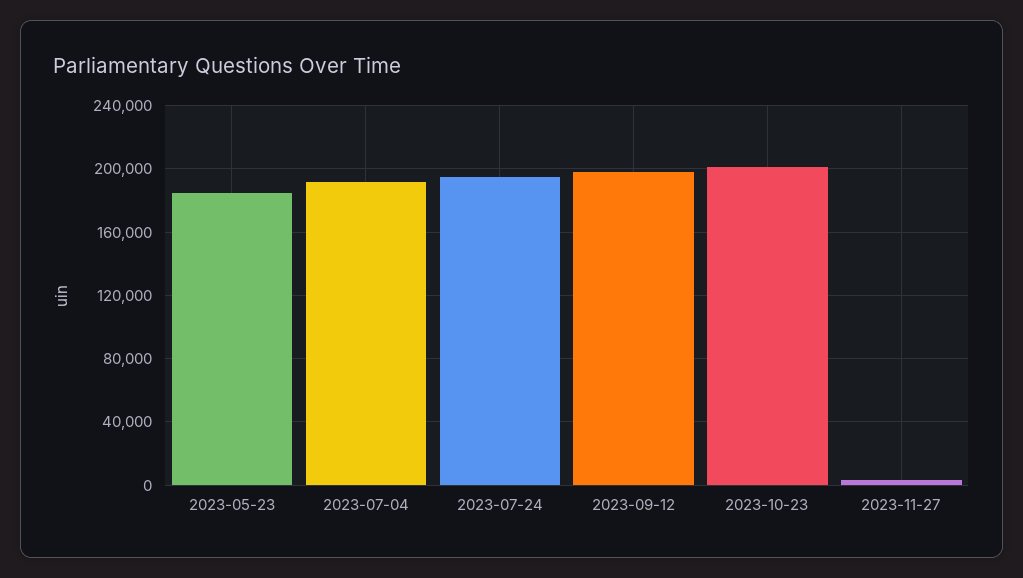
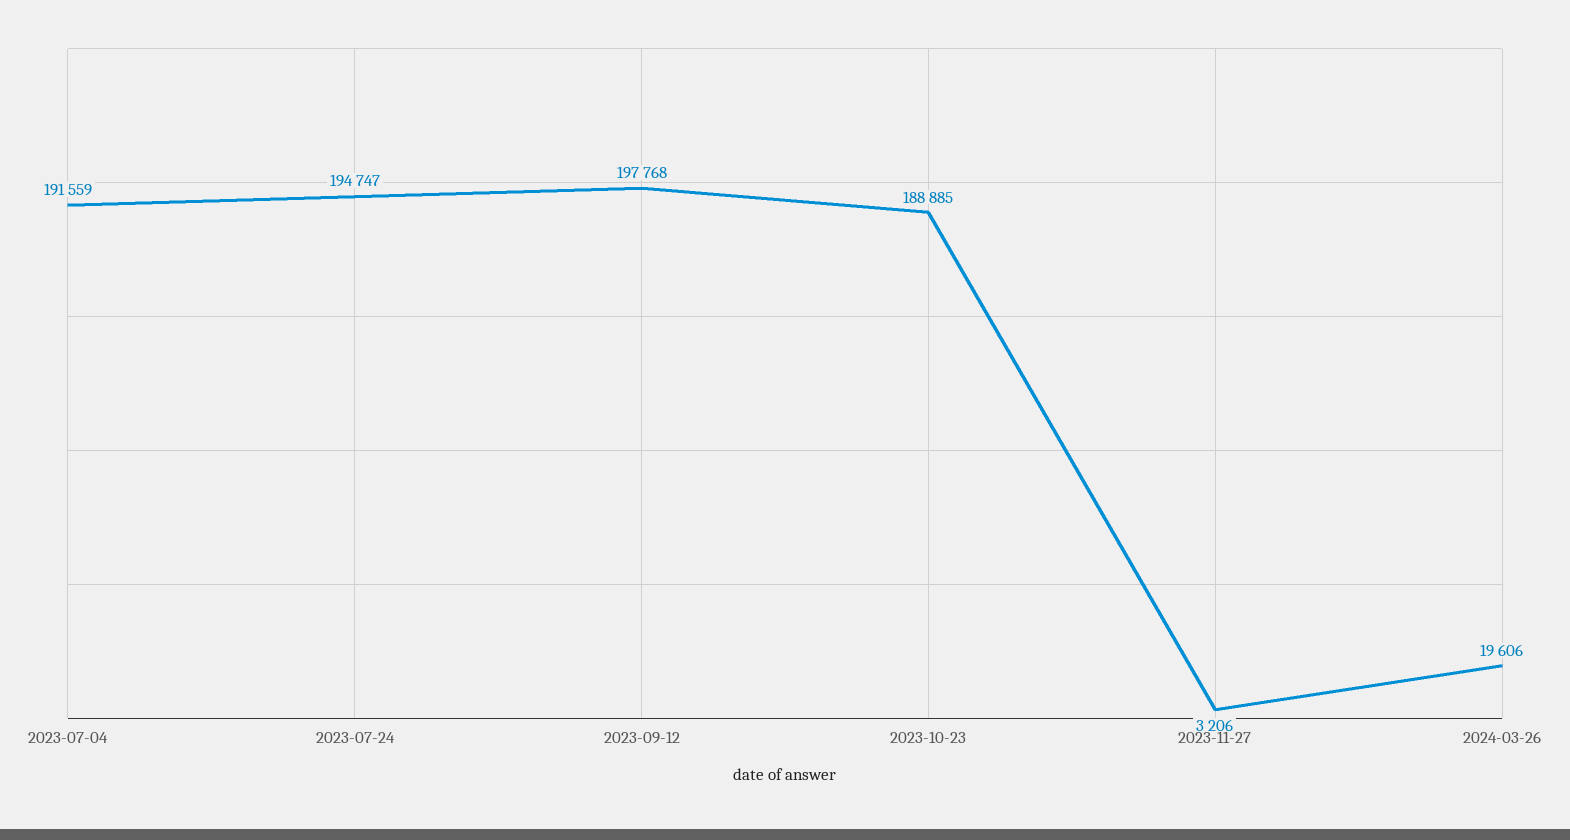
2023-05-23: 185000 -> none
2023-10-23: 200000 -> 188885
2024-03-26: none -> 19606

